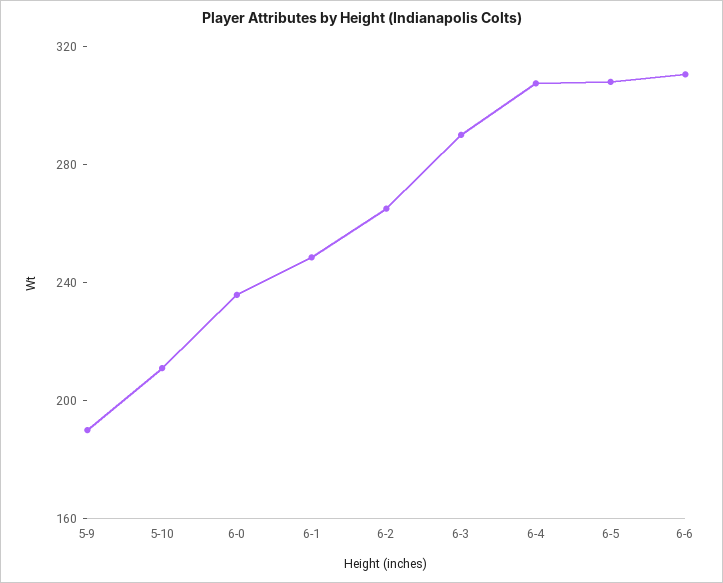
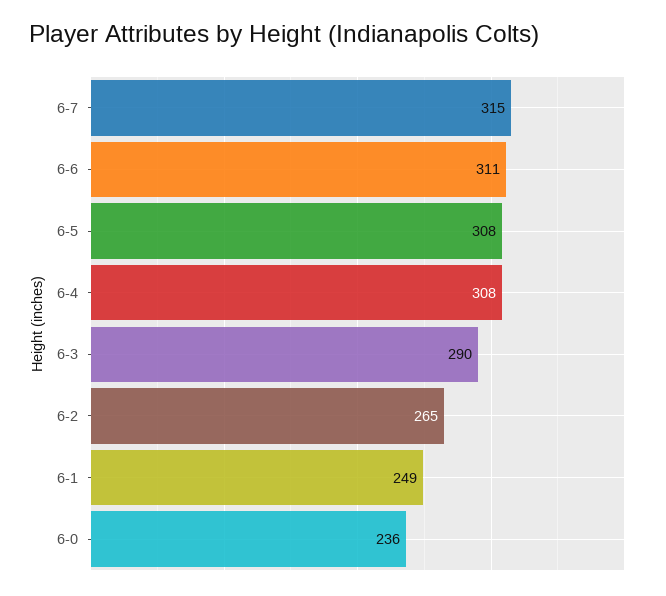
5-9: 190 -> none
5-10: 210 -> none
6-7: none -> 315

